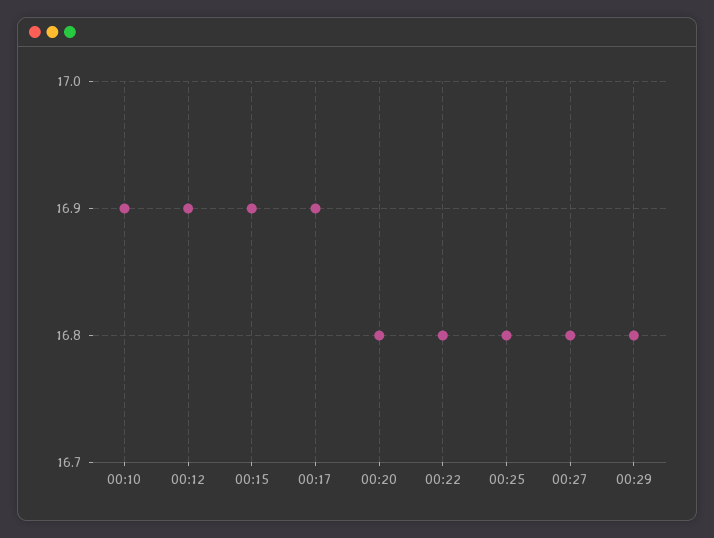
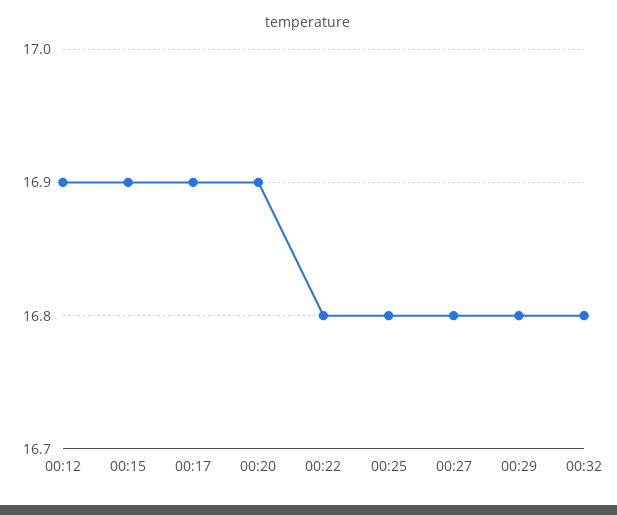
00:10: 16.9 -> none
00:20: 16.8 -> 16.9
00:32: none -> 16.8

